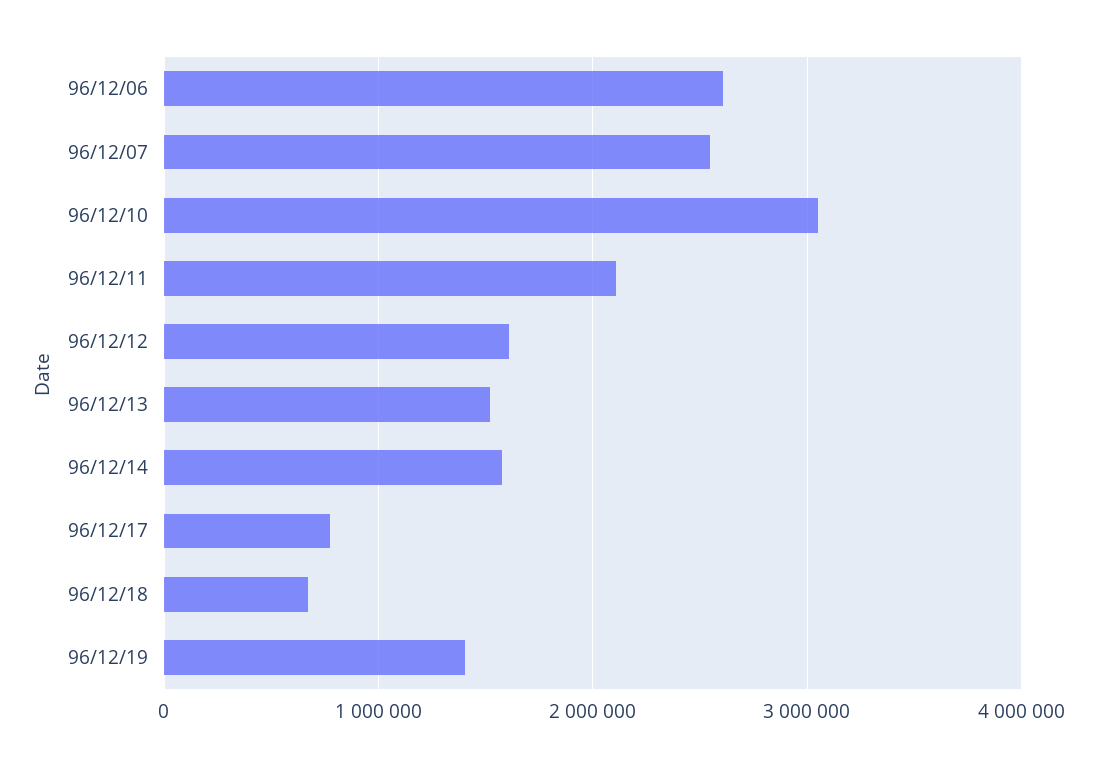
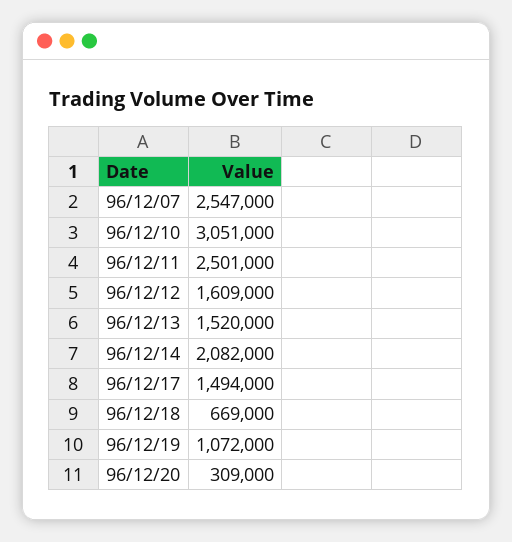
96/12/06: 2600000 -> none
96/12/11: 2100000 -> 2501000
96/12/14: 1600000 -> 2082000
96/12/17: 800000 -> 1494000
96/12/19: 1400000 -> 1072000
96/12/20: none -> 309000

